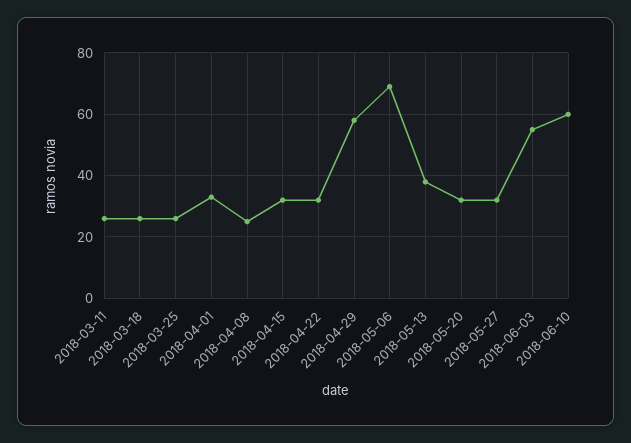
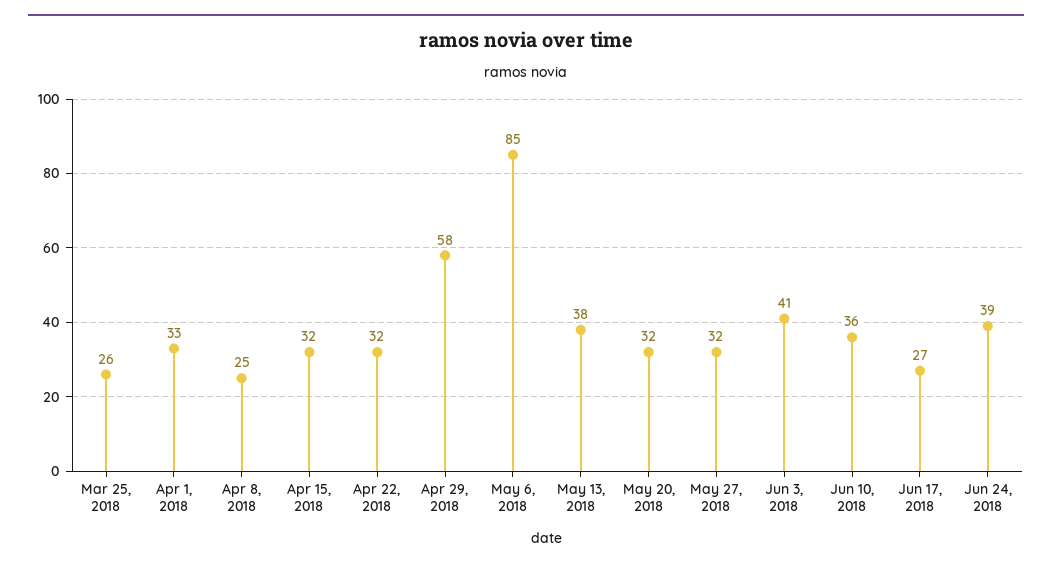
2018-03-11: 25 -> none
2018-03-18: 25 -> none
2018-05-06: 70 -> 85
2018-06-03: 55 -> 41
2018-06-10: 60 -> 36
Jun 17, 2018: none -> 27
Jun 24, 2018: none -> 39

